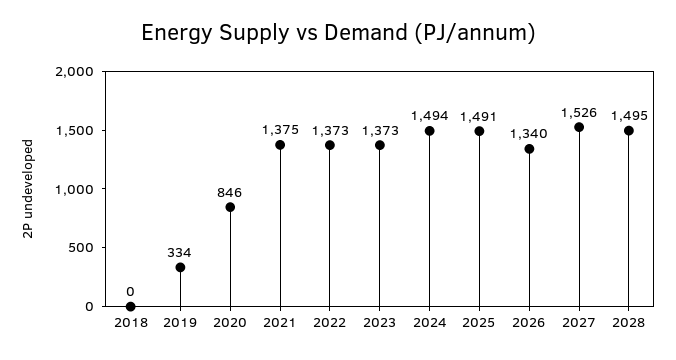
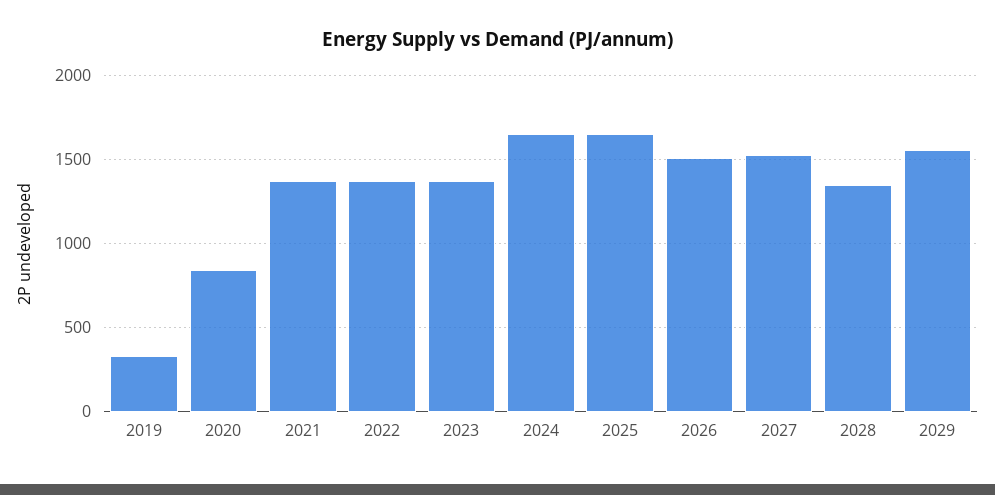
2018: 0 -> none
2024: 1494 -> 1650
2025: 1491 -> 1650
2026: 1340 -> 1500
2028: 1495 -> 1350
2029: none -> 1550

